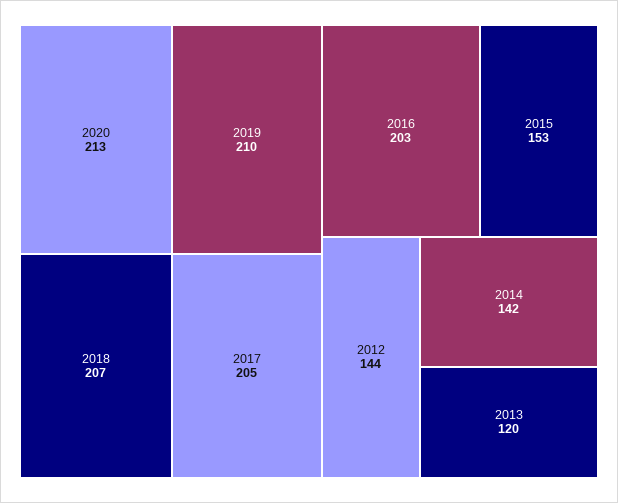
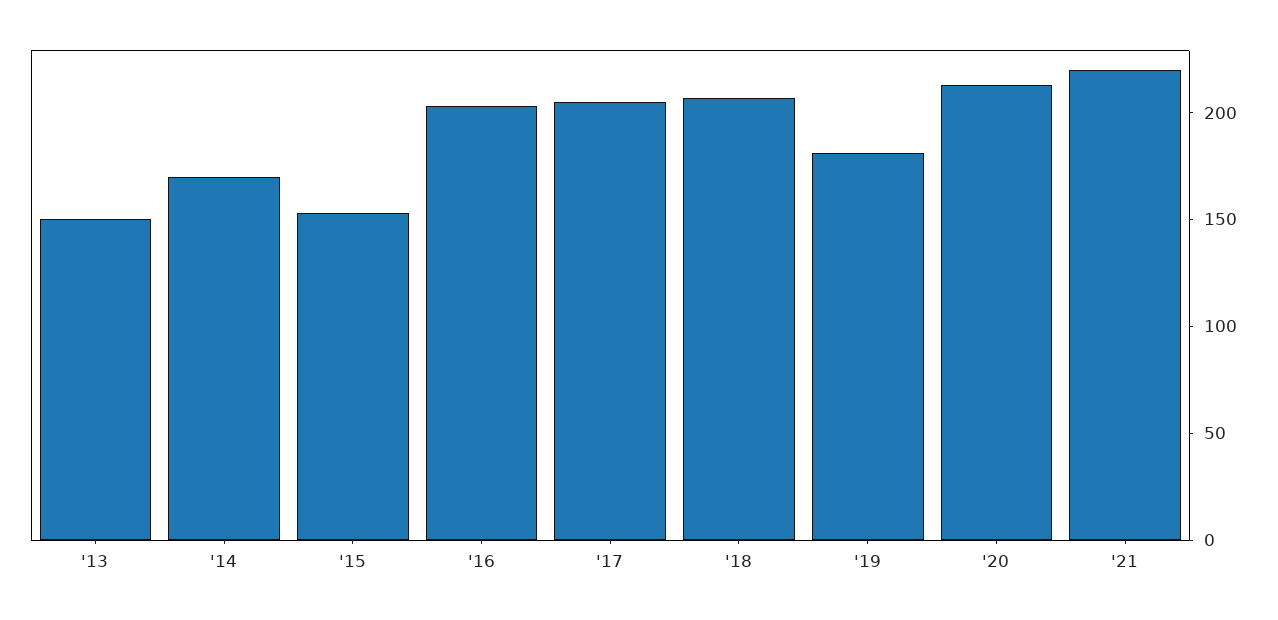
2019: 210 -> 180
2012: 144 -> none
2014: 142 -> 170
2013: 120 -> 150
'21: none -> 220

